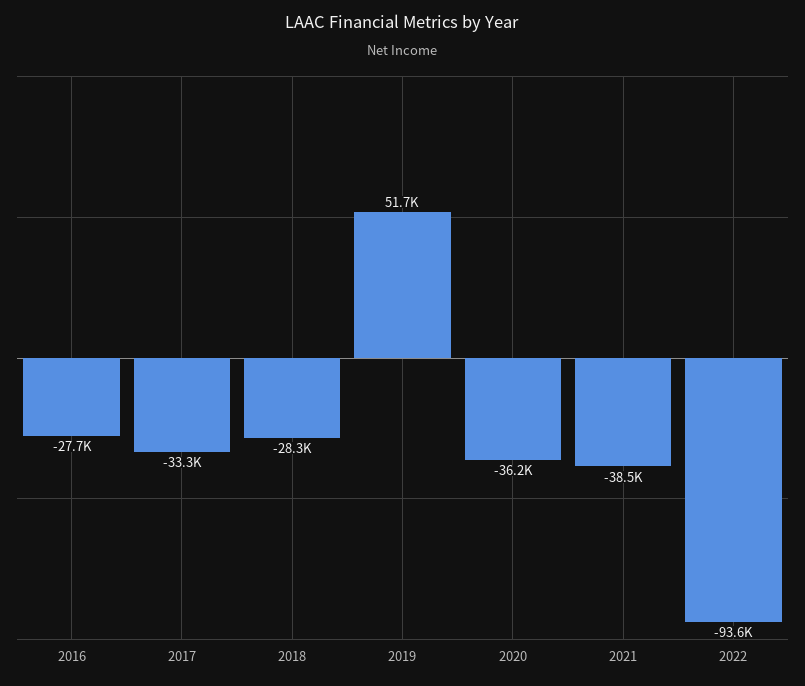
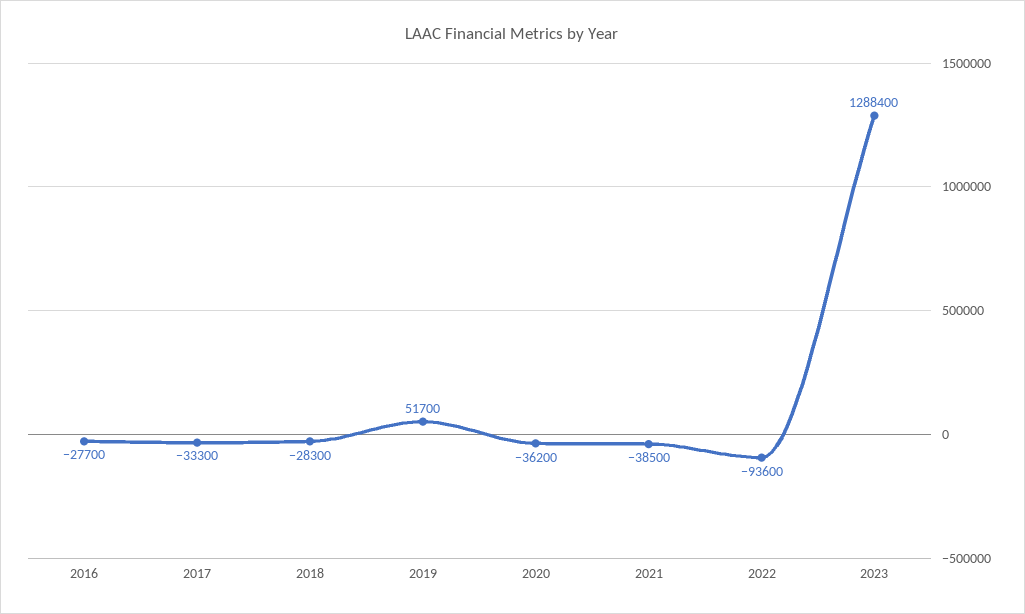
2023: none -> 1288400

